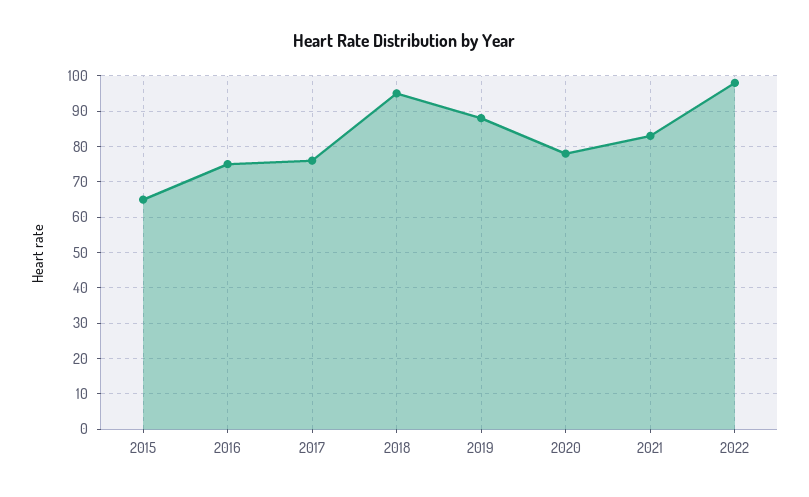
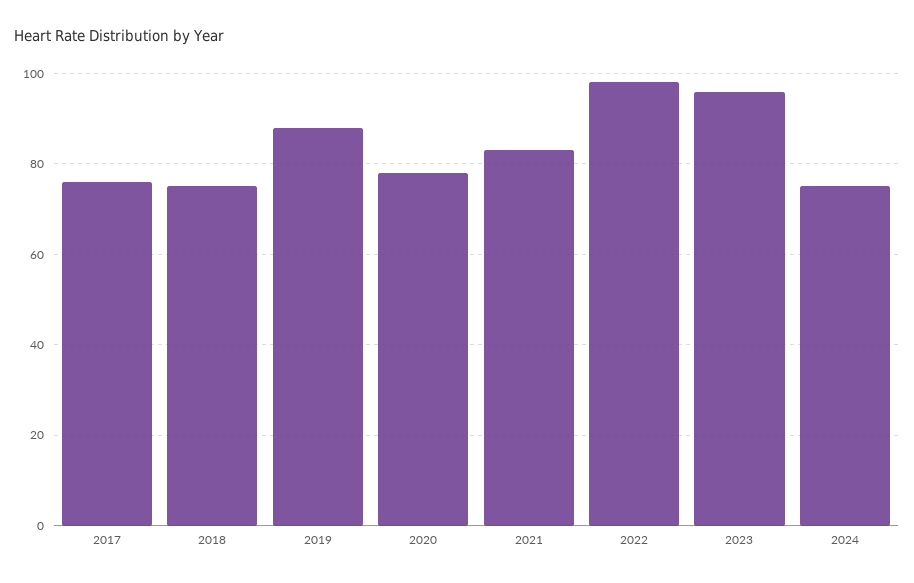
2015: 65 -> none
2016: 75 -> none
2018: 95 -> 75
2023: none -> 95
2024: none -> 75

